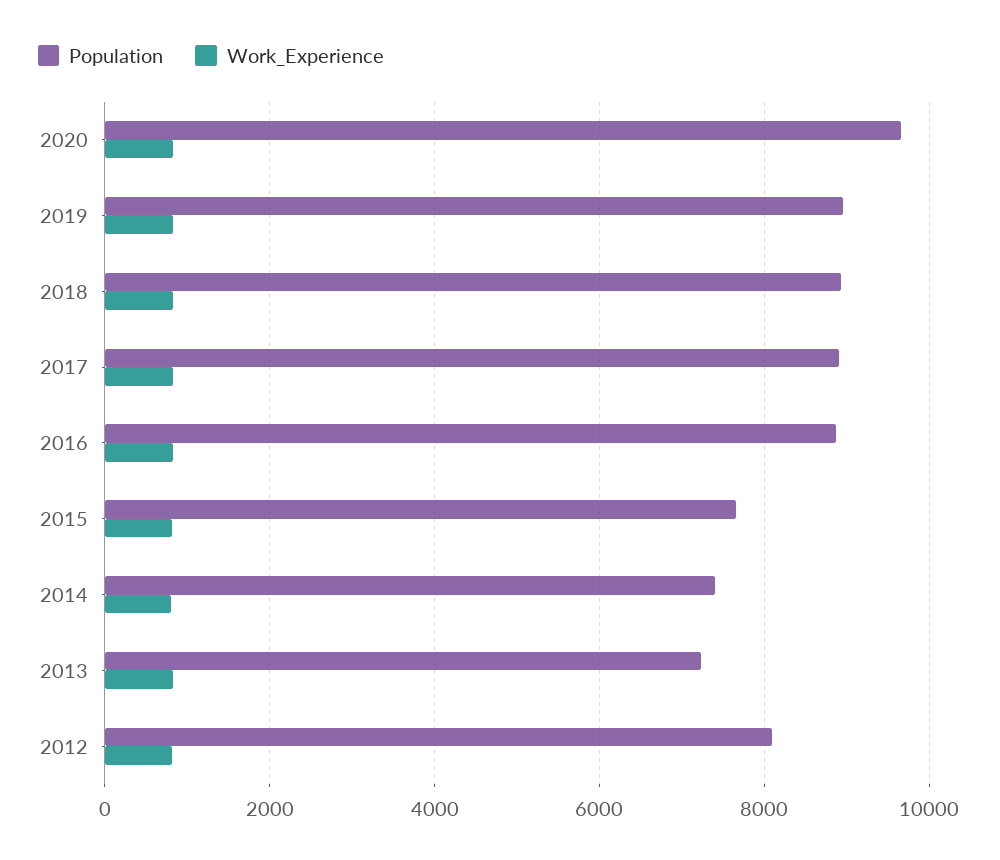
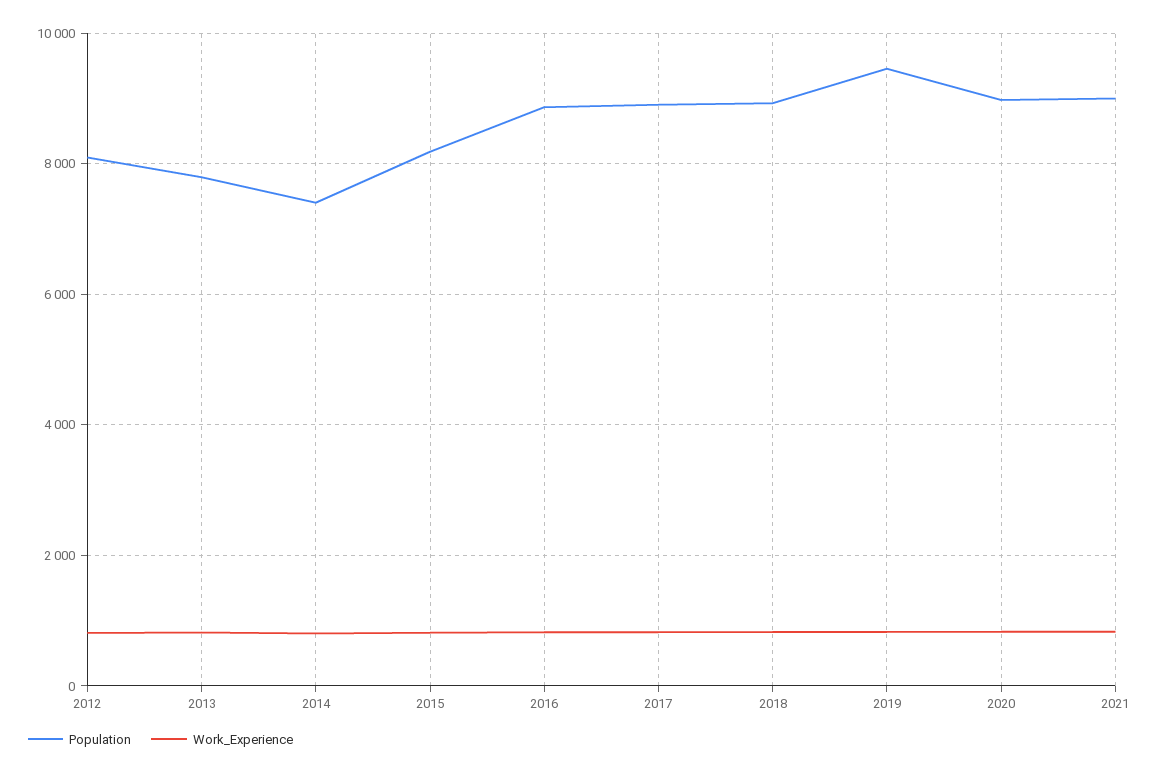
Population, 2020: 9600 -> 9000
Population, 2019: 9000 -> 9400
Population, 2015: 7600 -> 8200
Population, 2013: 7200 -> 7800
Population, 2021: none -> 9000
Work_Experience, 2021: none -> 800

